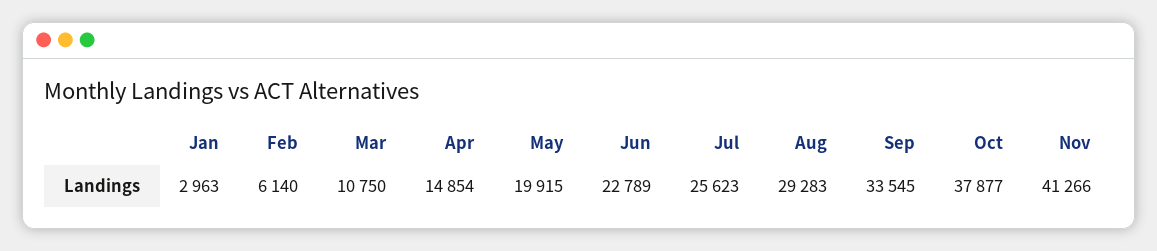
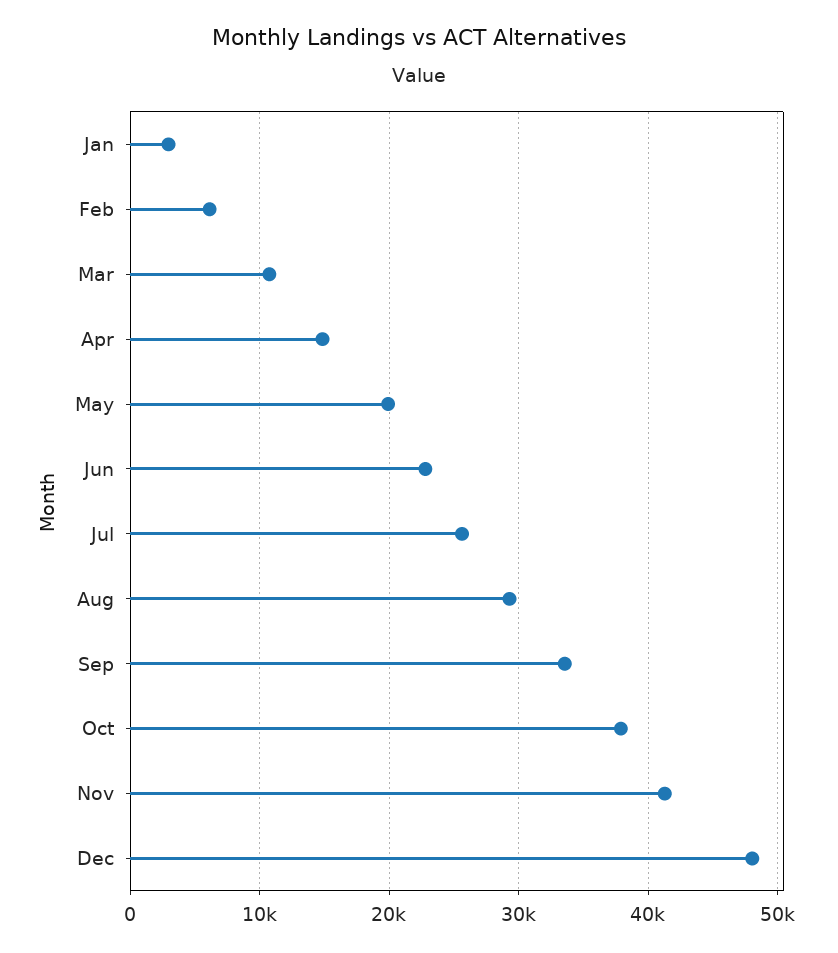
Dec: none -> 48000

